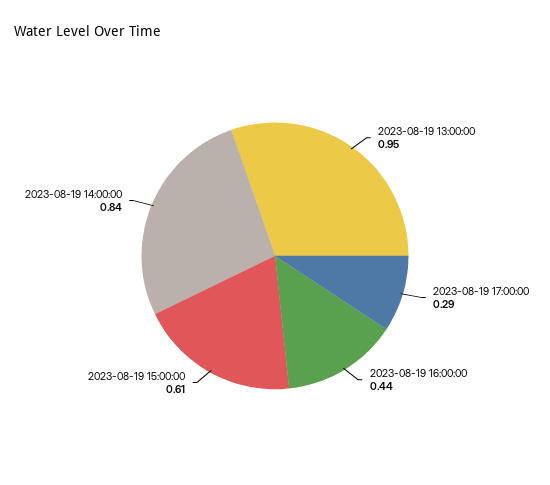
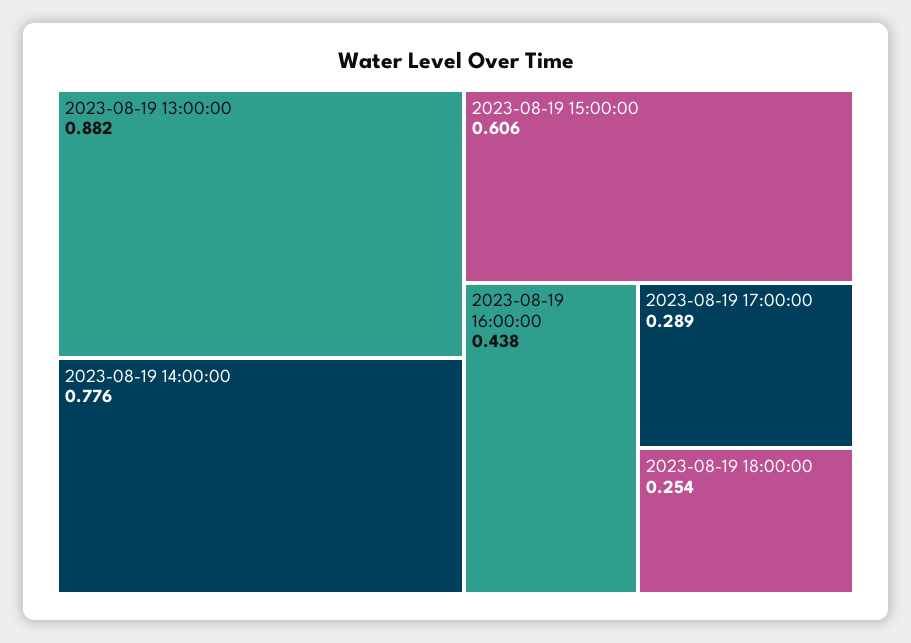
2023-08-19 13:00:00: 0.95 -> 0.882
2023-08-19 14:00:00: 0.84 -> 0.776
2023-08-19 18:00:00: none -> 0.254

